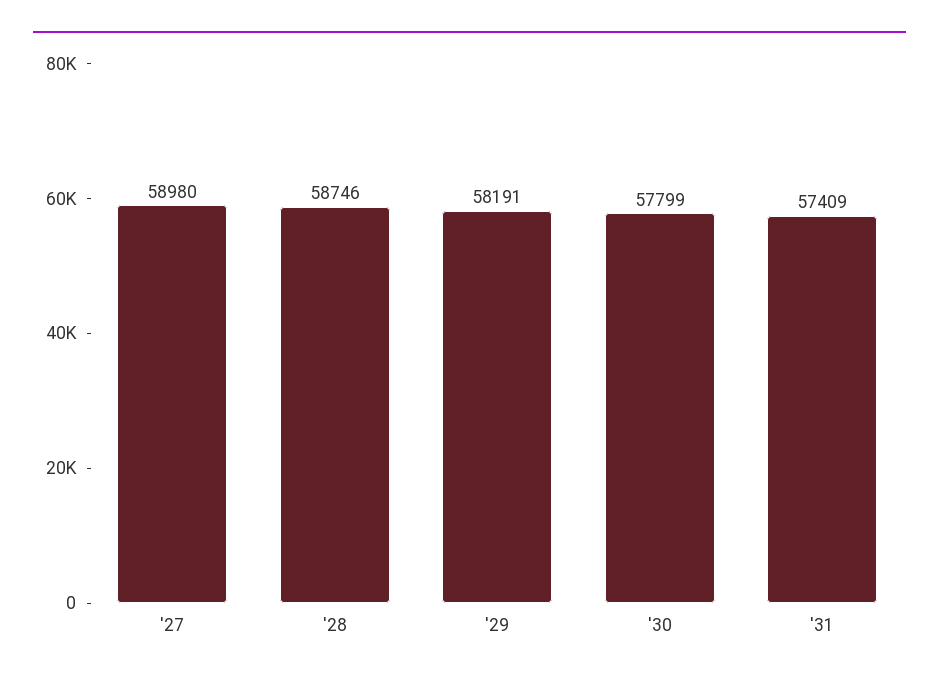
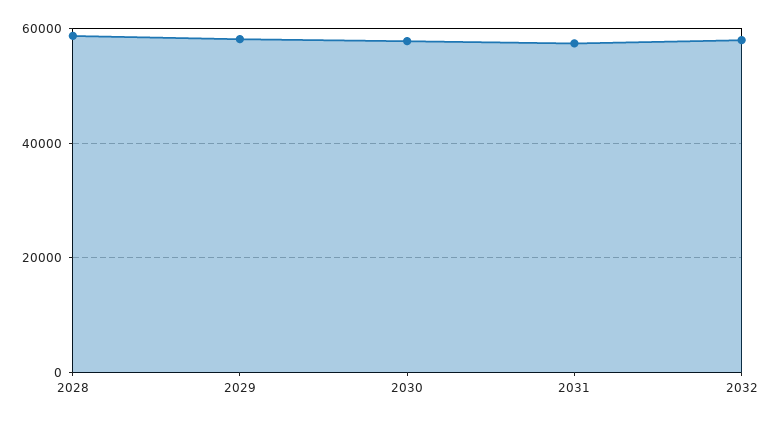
'27: 58980 -> none
2032: none -> 58000

